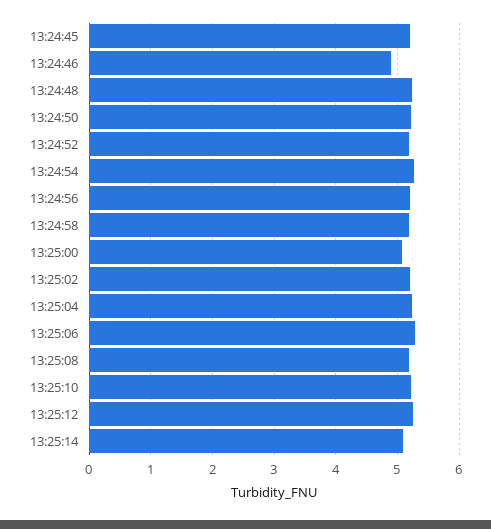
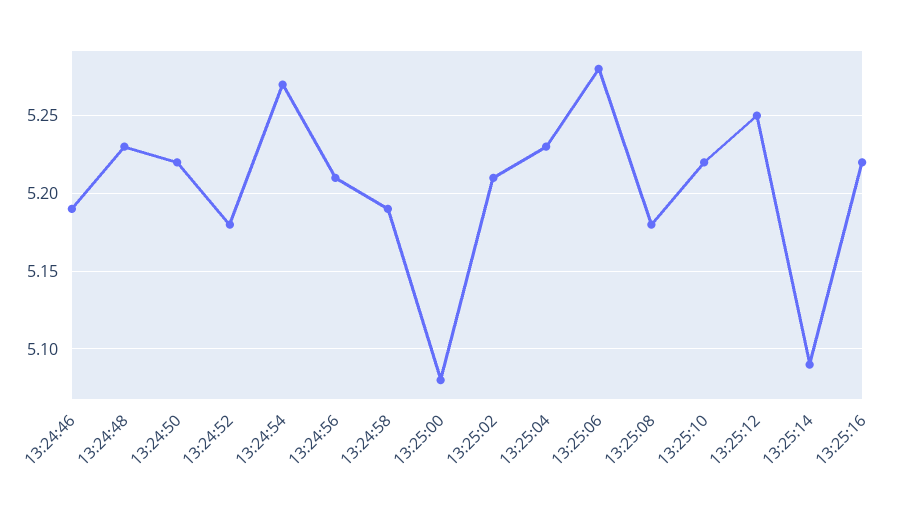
13:24:45: 5.2 -> none
13:24:46: 4.9 -> 5.19
13:25:16: none -> 5.22

